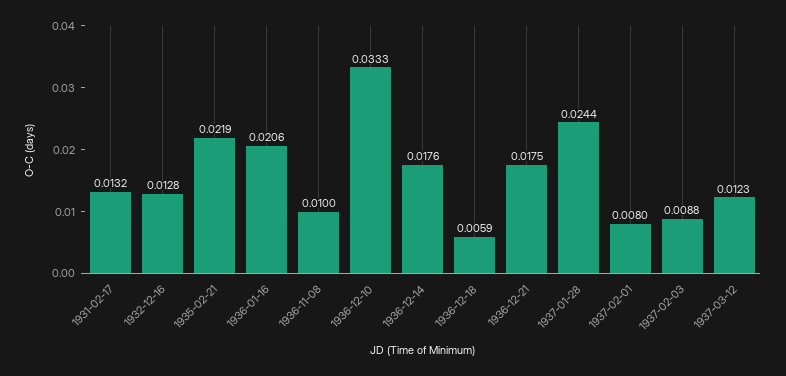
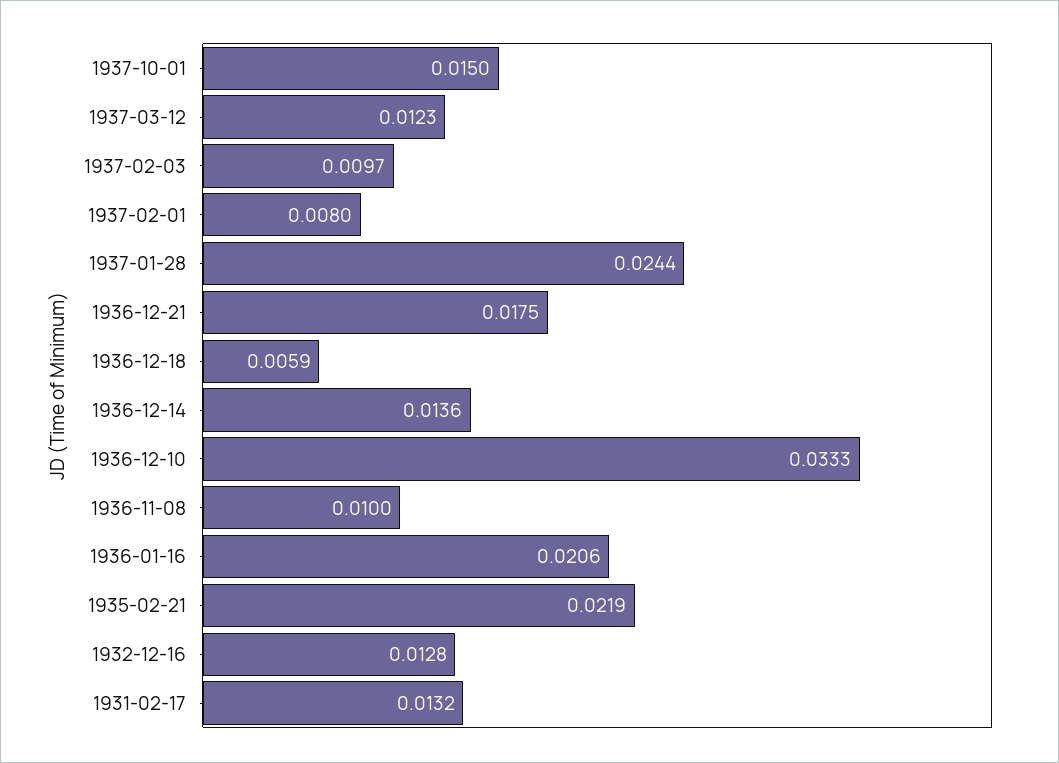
1936-12-14: 0.0176 -> 0.0136
1937-02-03: 0.0088 -> 0.0097
1937-10-01: none -> 0.015

